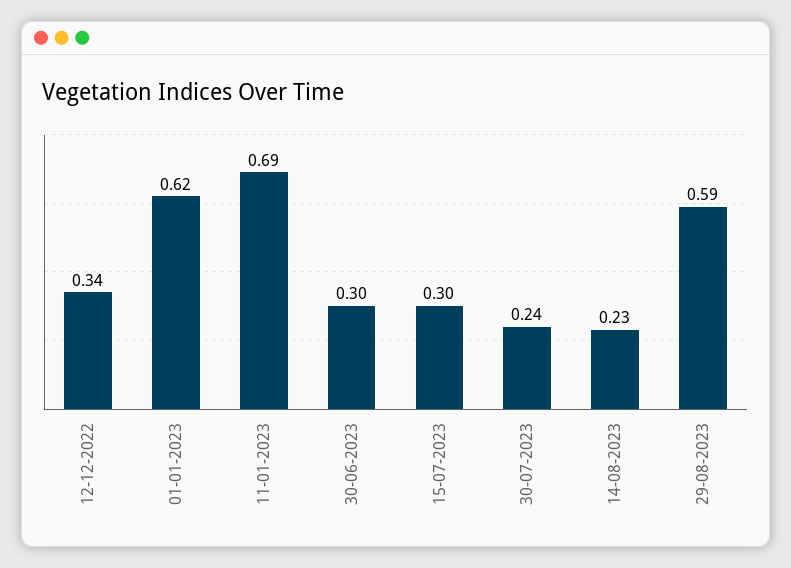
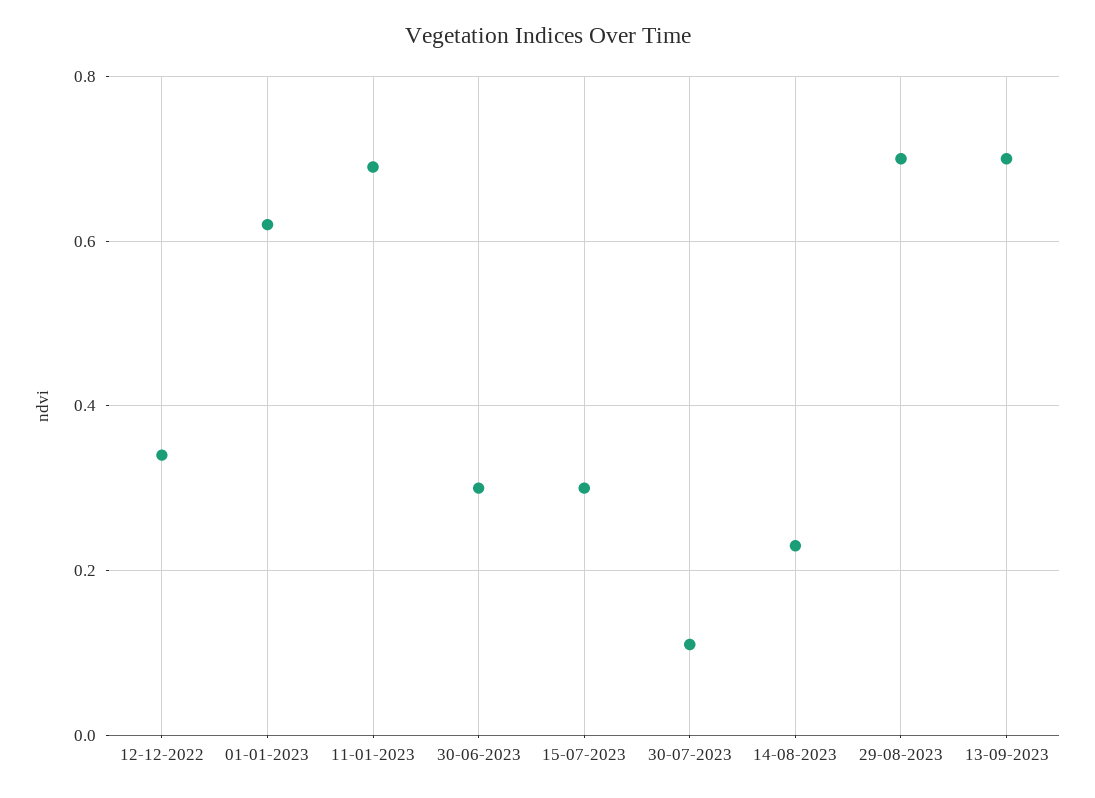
30-07-2023: 0.24 -> 0.1
29-08-2023: 0.59 -> 0.7
13-09-2023: none -> 0.7

